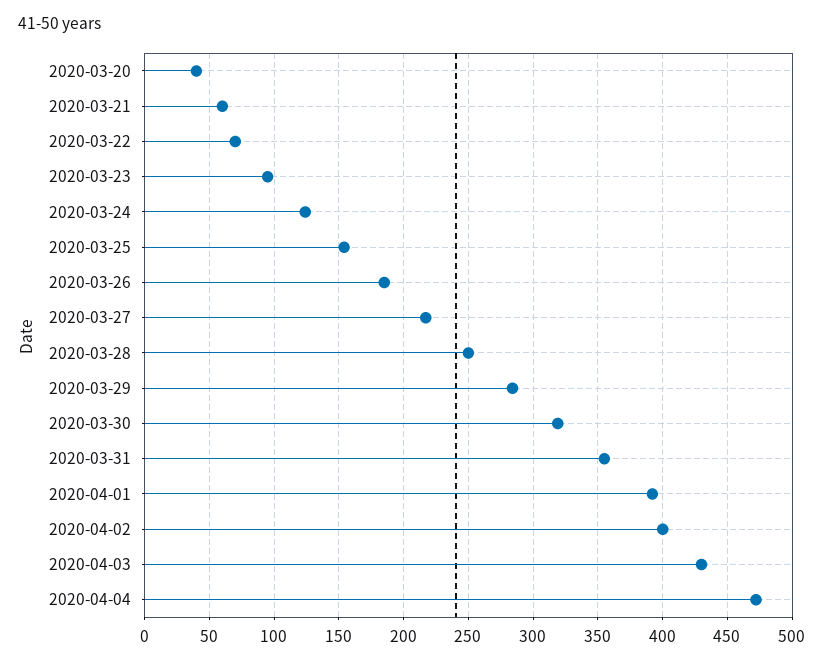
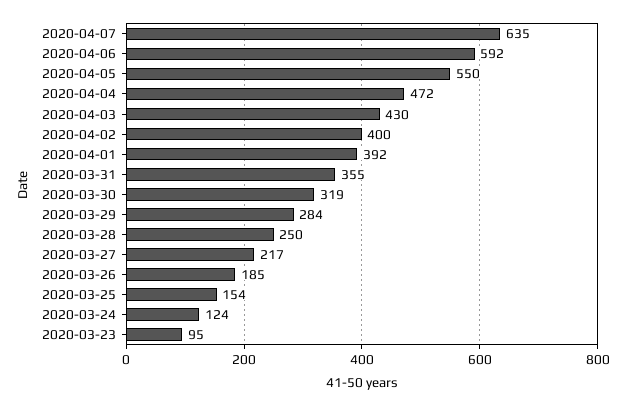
2020-03-20: 40 -> none
2020-03-21: 60 -> none
2020-03-22: 70 -> none
2020-04-07: none -> 635
2020-04-06: none -> 592
2020-04-05: none -> 550

